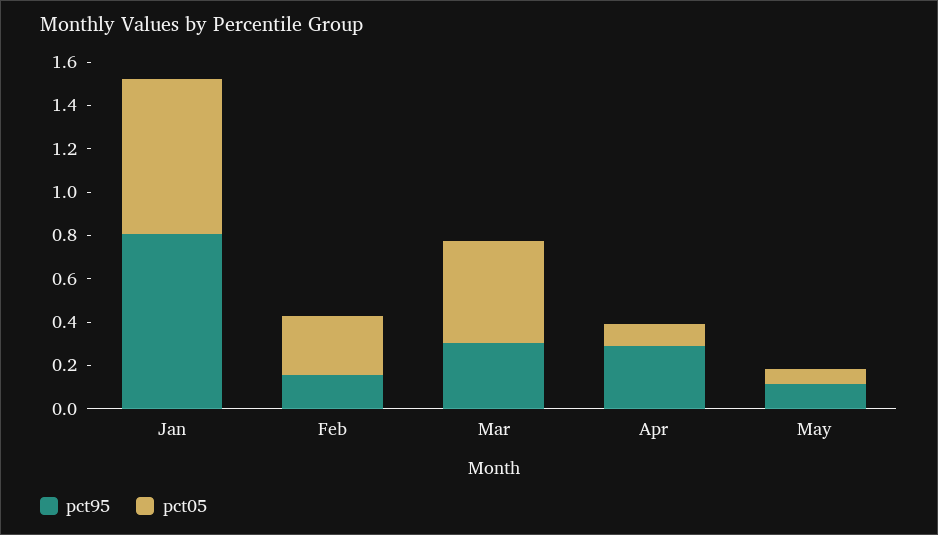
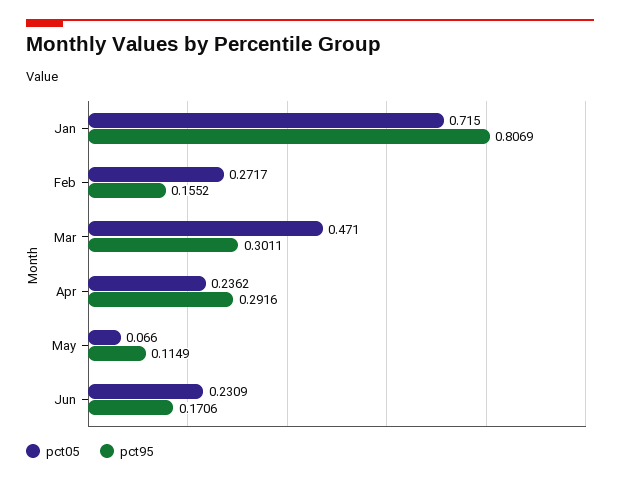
pct05, Apr: 0.1 -> 0.2362
pct05, Jun: none -> 0.2309
pct95, Jun: none -> 0.1706

